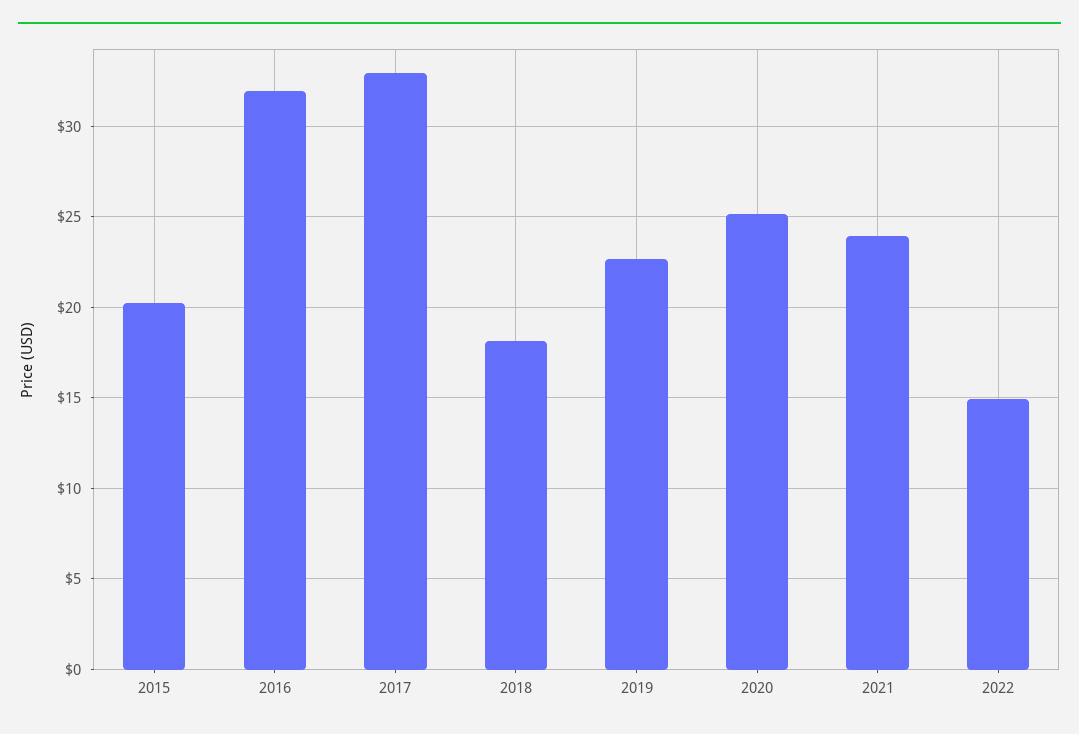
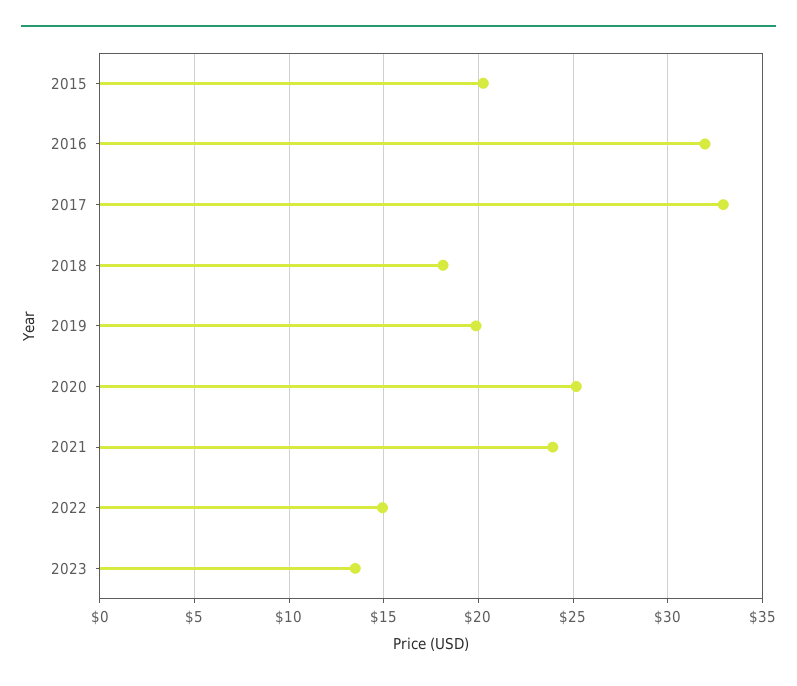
2019: 22.5 -> 20
2023: none -> 13.5

